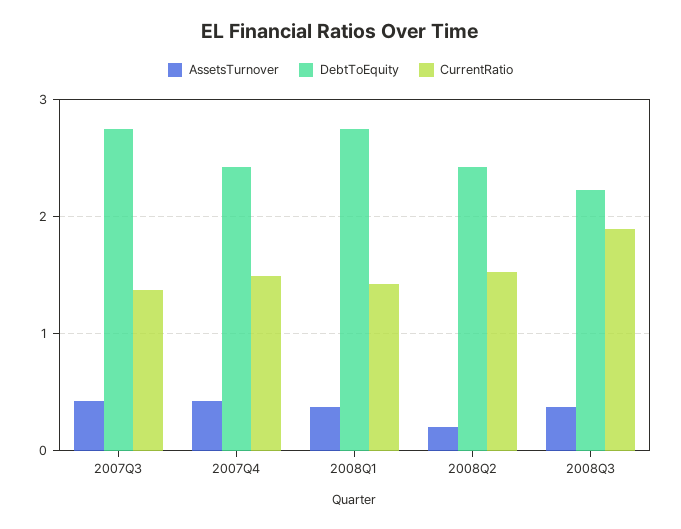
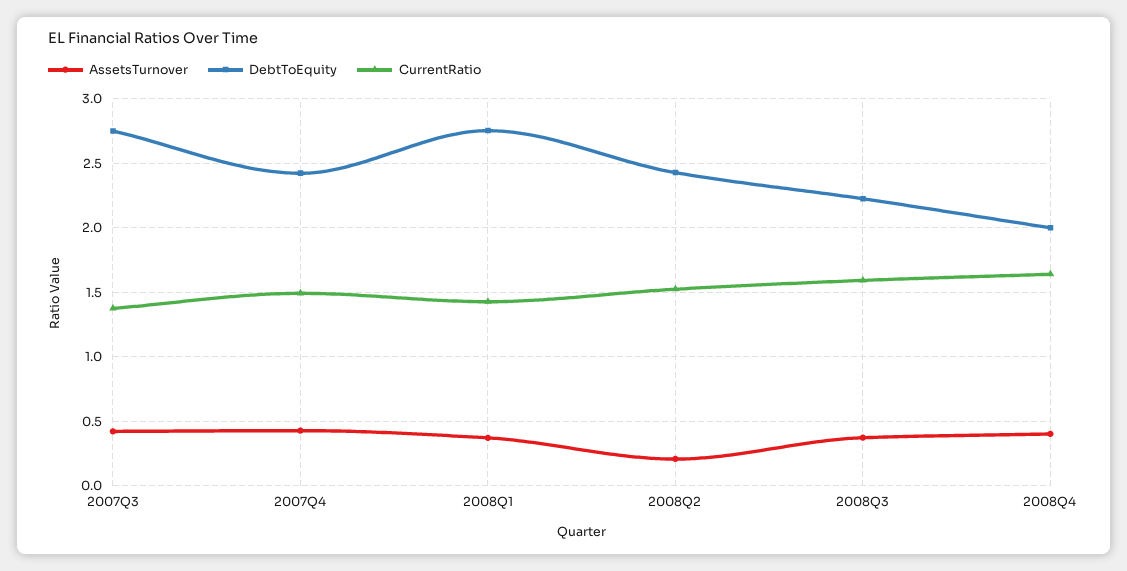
CurrentRatio, 2008Q3: 1.9 -> 1.6
AssetsTurnover, 2008Q4: none -> 0.4
DebtToEquity, 2008Q4: none -> 2
CurrentRatio, 2008Q4: none -> 1.65

